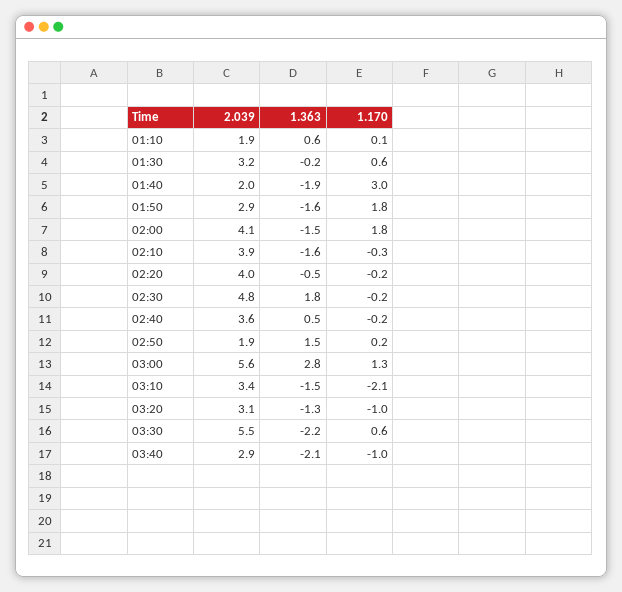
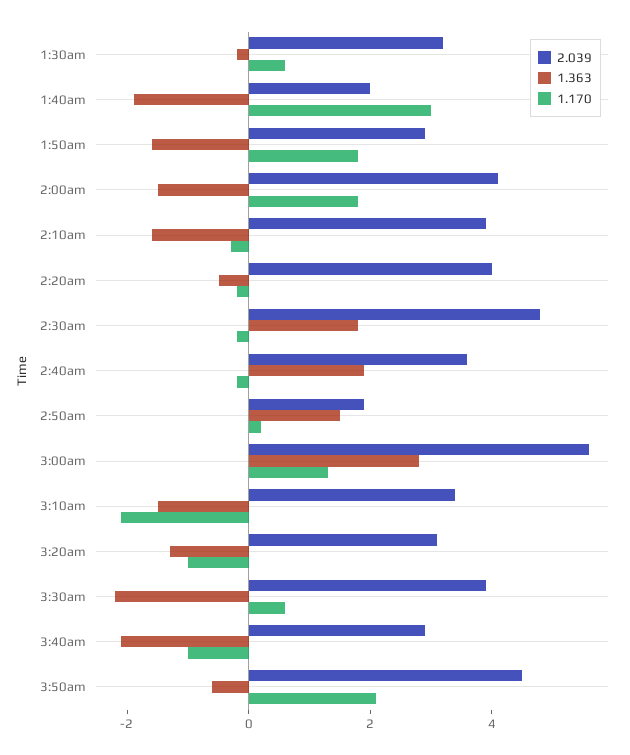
2.039, 01:10: 1.9 -> none
1.363, 01:10: 0.6 -> none
1.170, 01:10: 0.1 -> none
1.363, 02:40: 0.5 -> 2
2.039, 03:30: 5.5 -> 4
2.039, 3:50am: none -> 4.5
1.363, 3:50am: none -> -0.5
1.170, 3:50am: none -> 2

